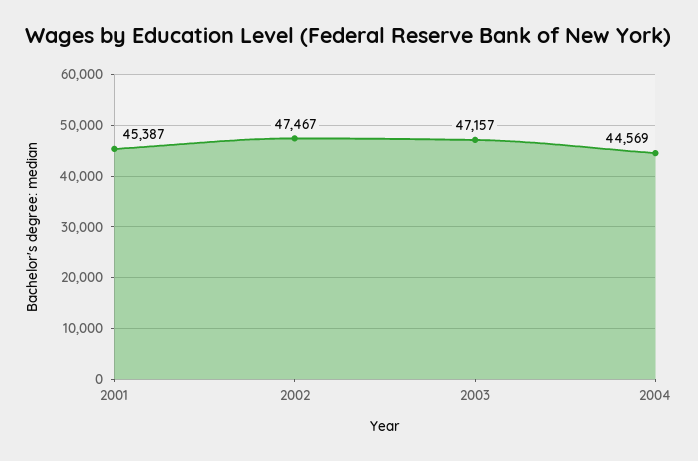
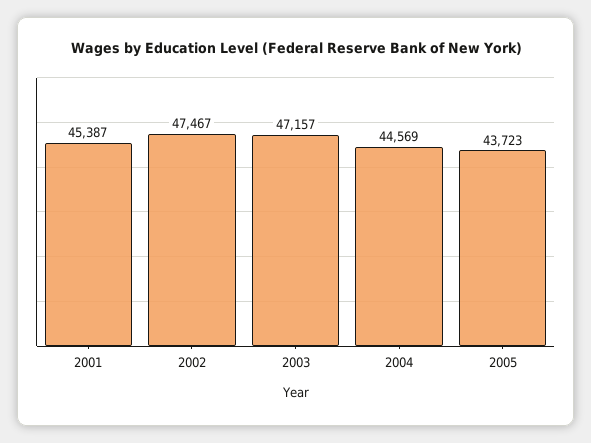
2005: none -> 43723

